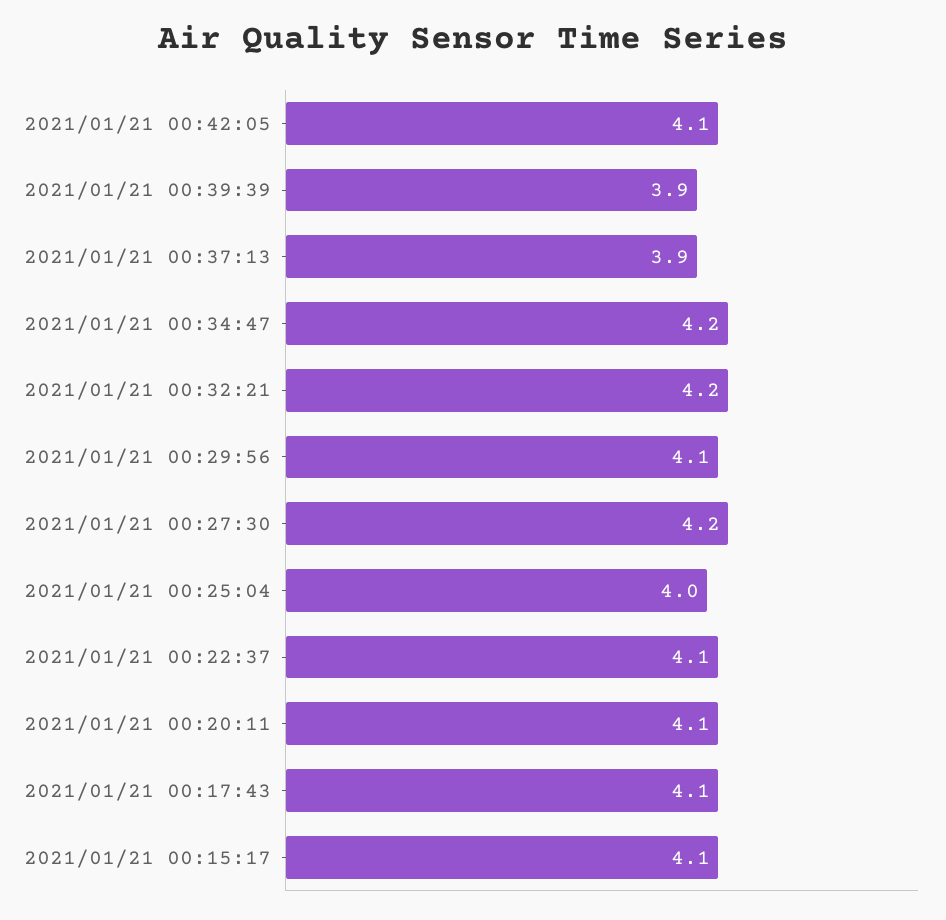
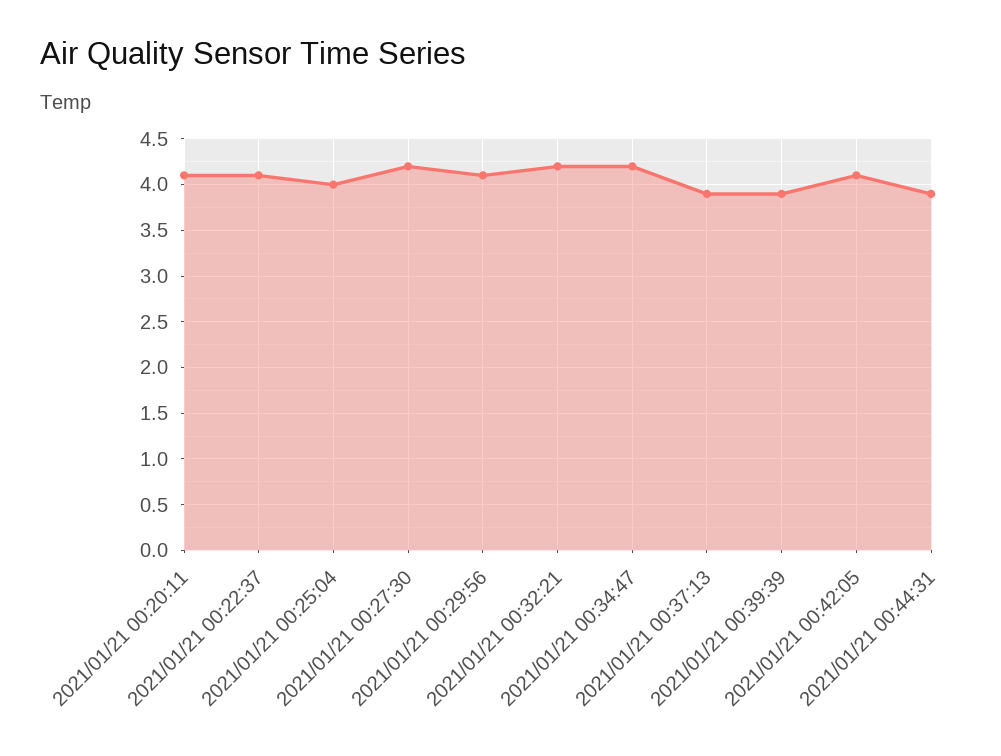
2021/01/21 00:17:43: 4.1 -> none
2021/01/21 00:15:17: 4.1 -> none
2021/01/21 00:44:31: none -> 3.9

